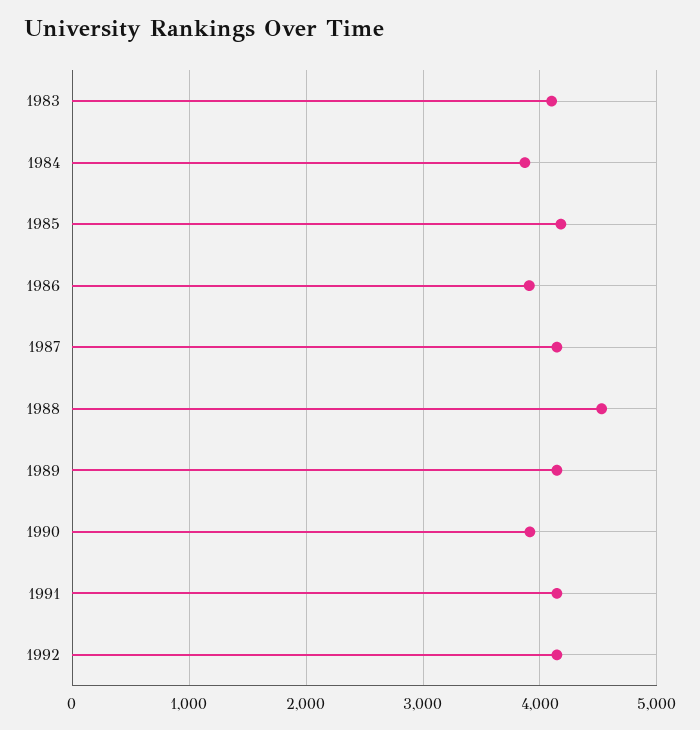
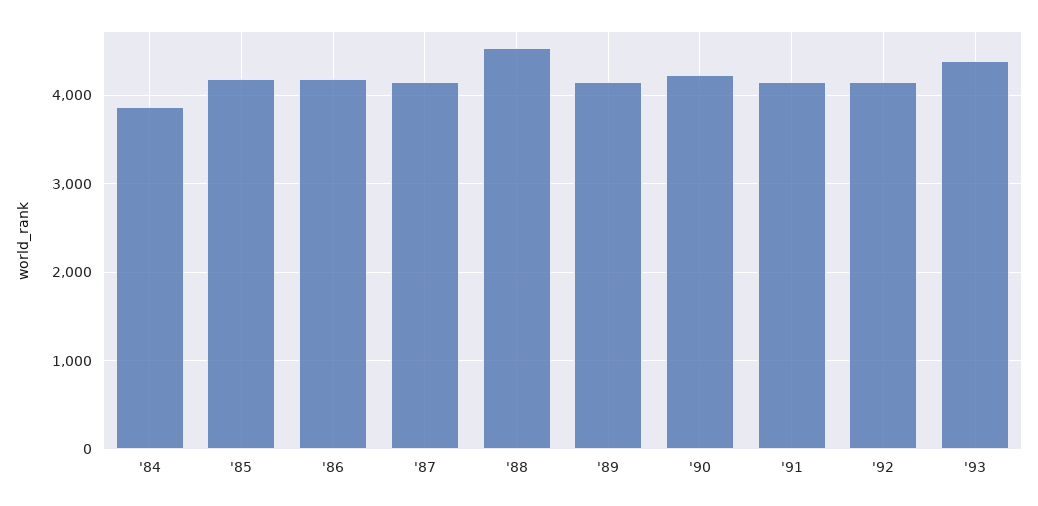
1983: 4100 -> none
1986: 3900 -> 4200
1990: 3900 -> 4200
'93: none -> 4400

